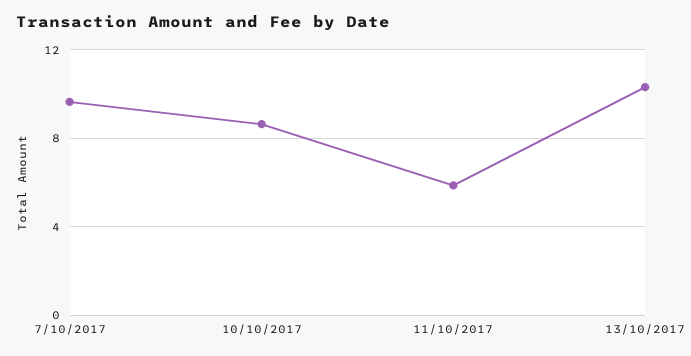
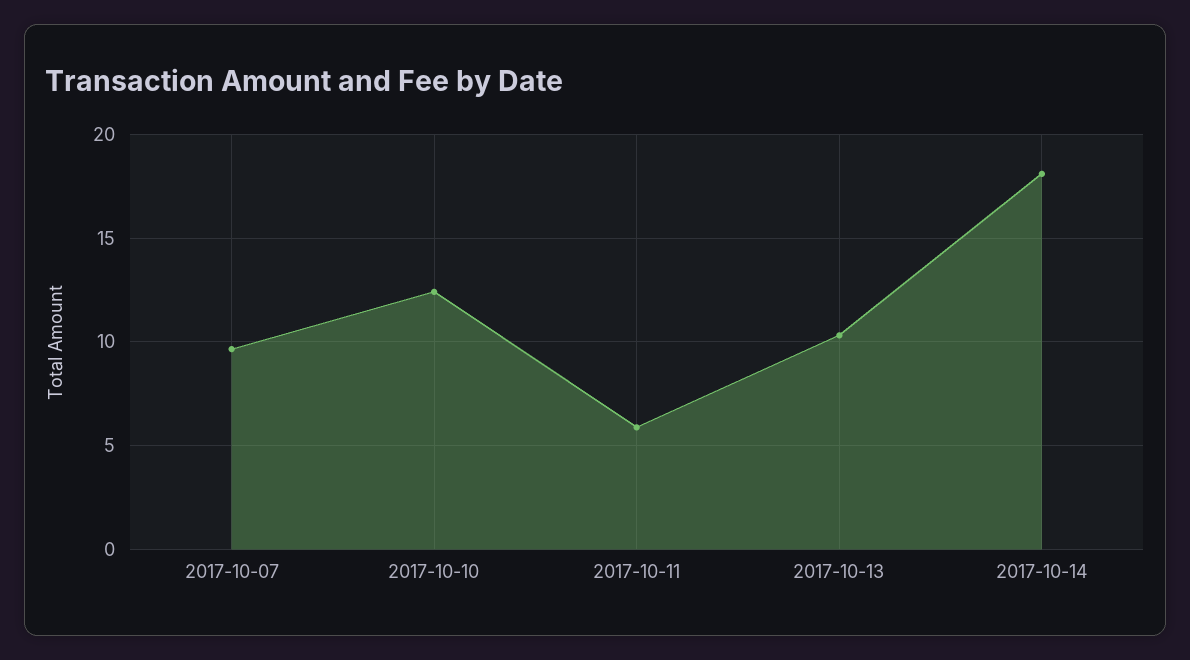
10/10/2017: 8.5 -> 12.5
2017-10-14: none -> 18

